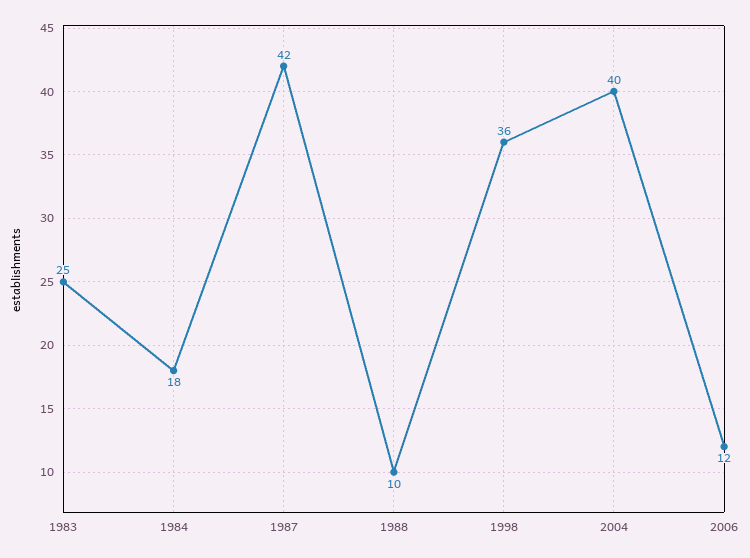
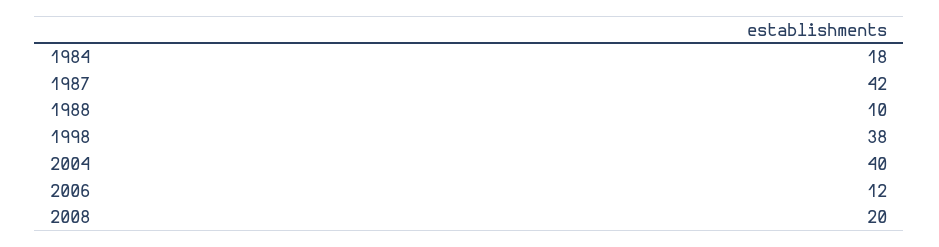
1983: 25 -> none
1998: 36 -> 38
2008: none -> 20

